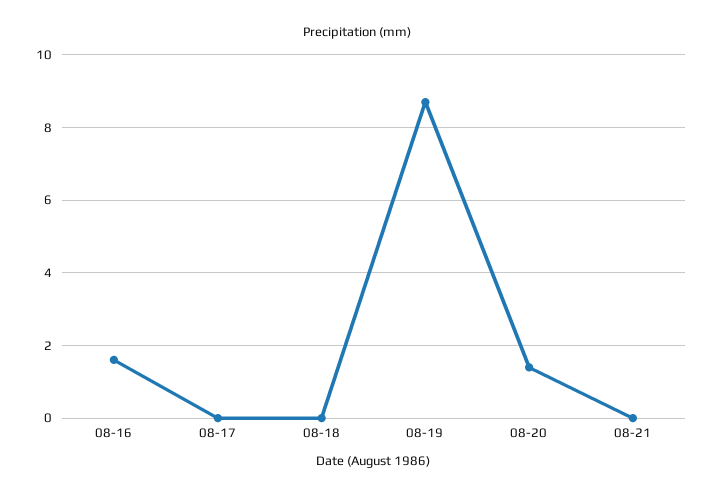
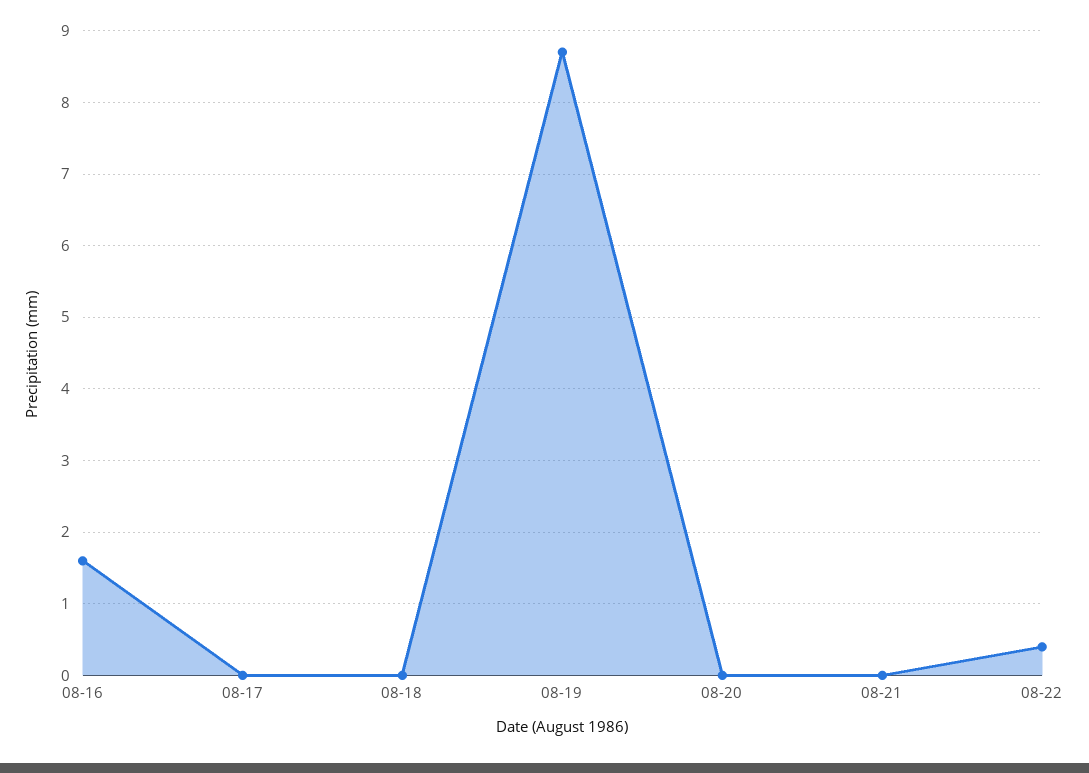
08-20: 1.5 -> 0
08-22: none -> 0.4

